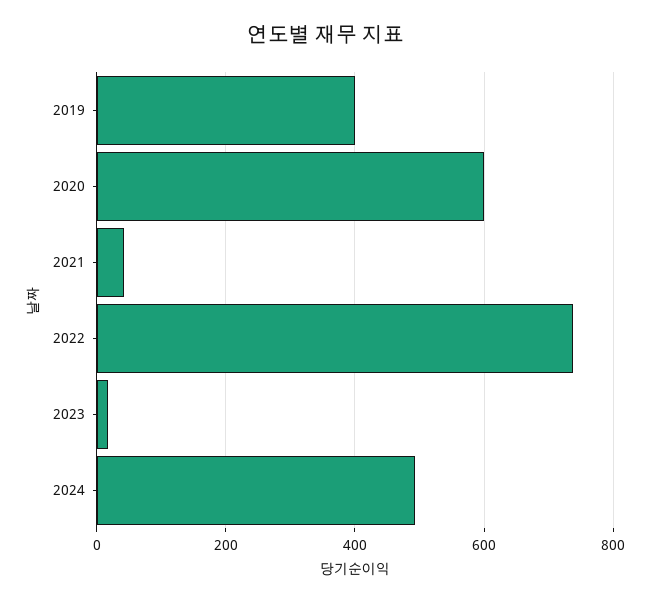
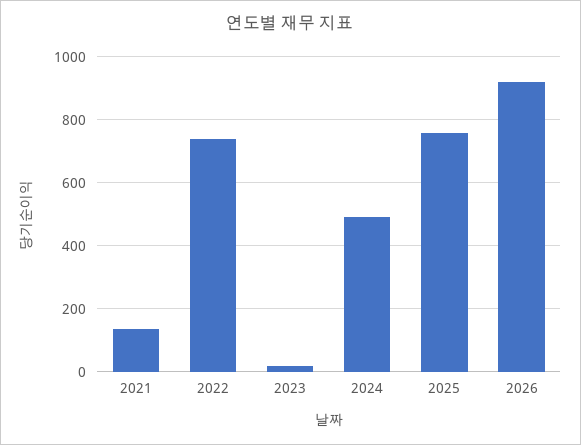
2019: 400 -> none
2020: 600 -> none
2021: 40 -> 140
2025: none -> 760
2026: none -> 920

